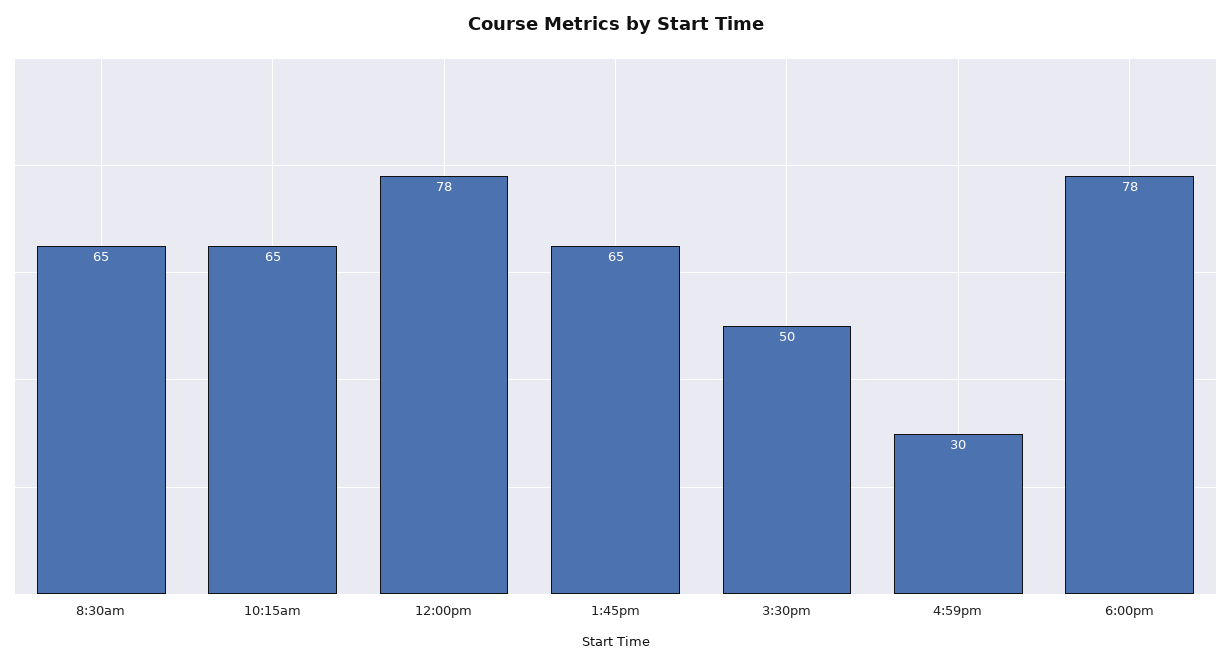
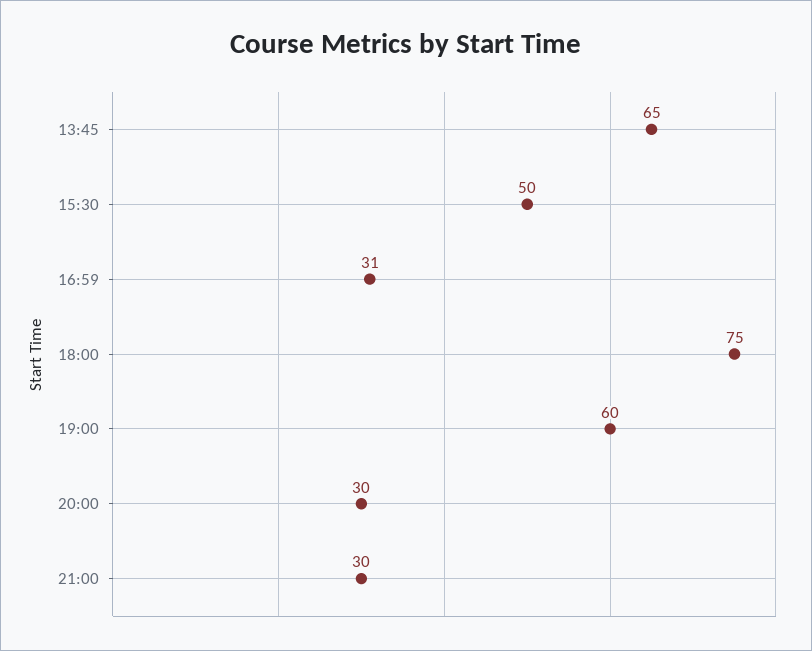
8:30am: 65 -> none
10:15am: 65 -> none
12:00pm: 78 -> none
4:59pm: 30 -> 31
6:00pm: 78 -> 75
19:00: none -> 60
20:00: none -> 30
21:00: none -> 30

